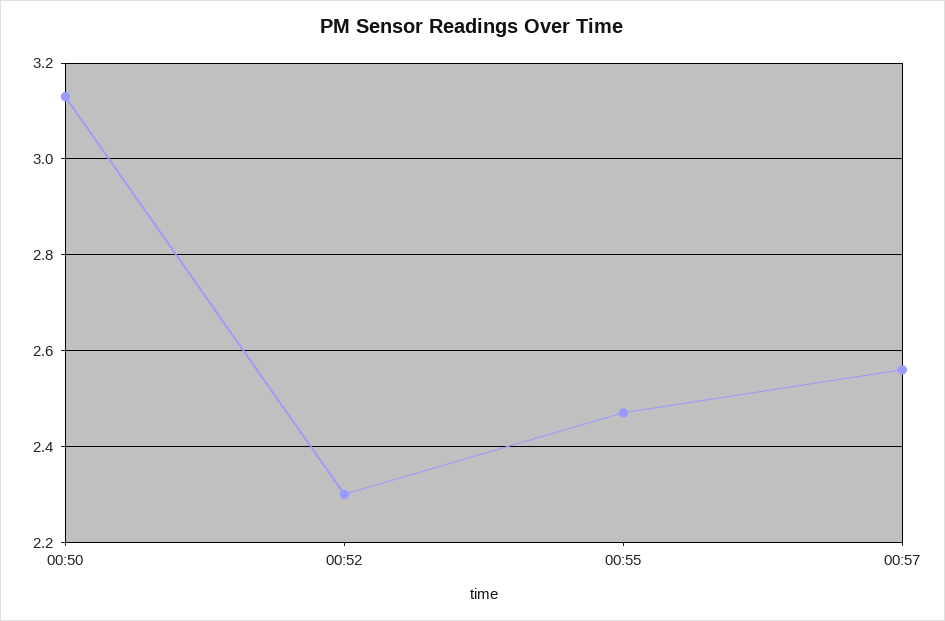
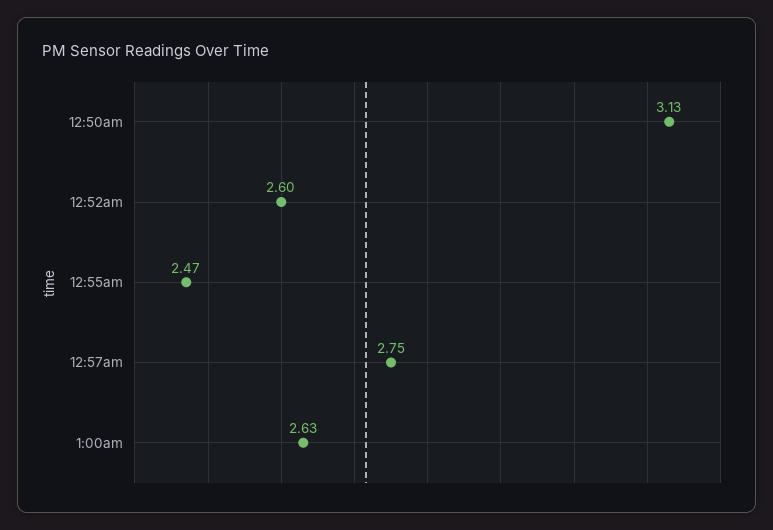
00:52: 2.3 -> 2.6
00:57: 2.55 -> 2.75
1:00am: none -> 2.63

